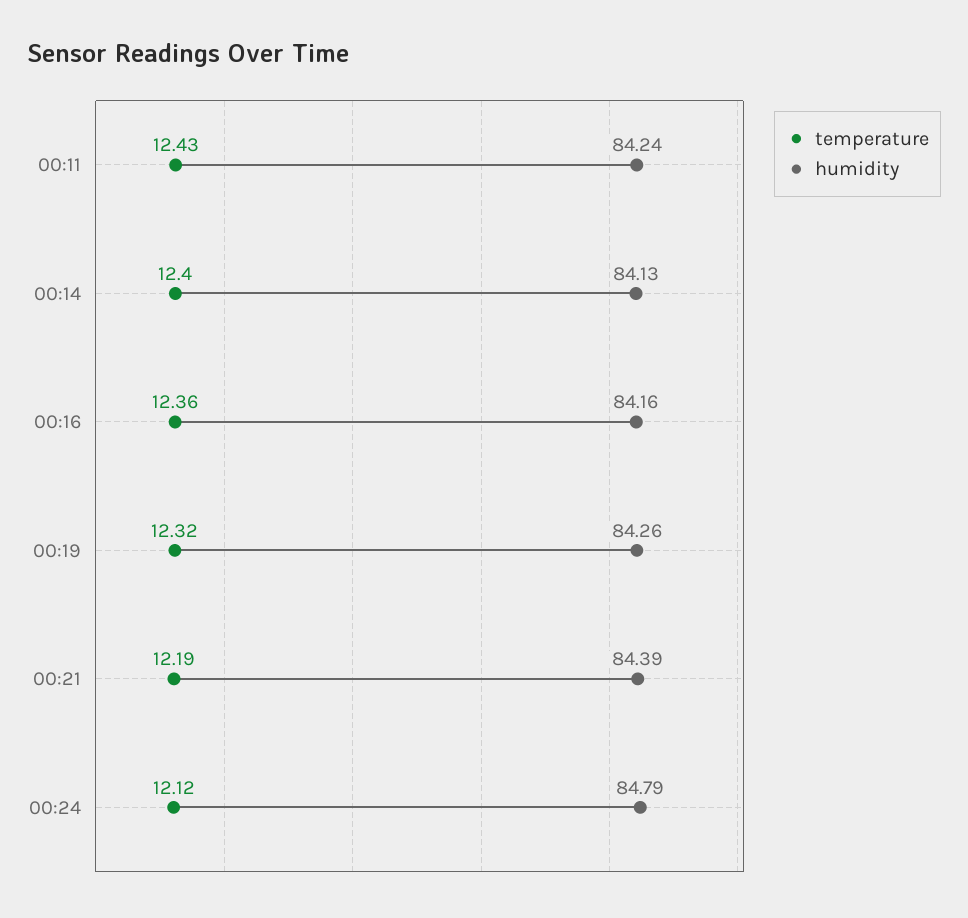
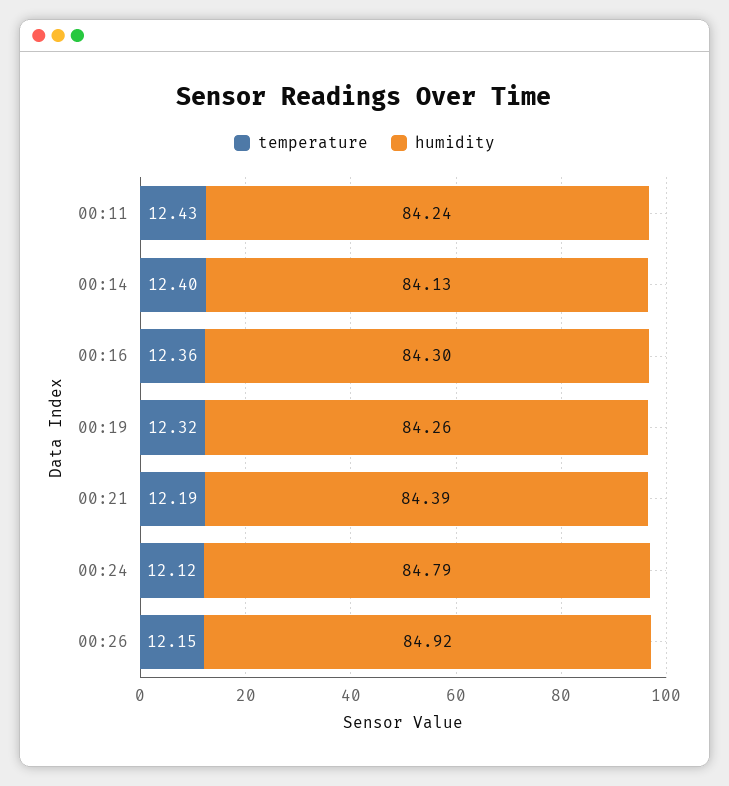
humidity, 00:16: 84.16 -> 84.3
temperature, 00:26: none -> 12.15
humidity, 00:26: none -> 84.92

